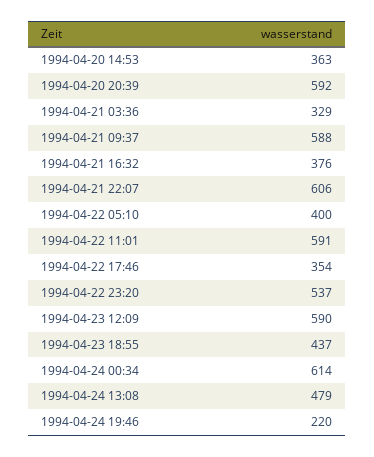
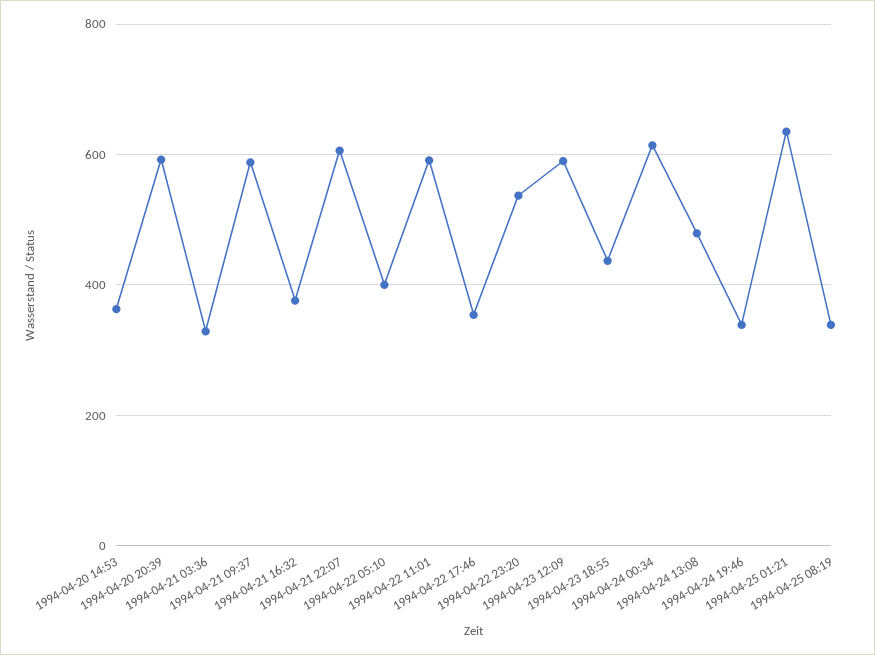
1994-04-24 19:46: 220 -> 340
1994-04-25 01:21: none -> 640
1994-04-25 08:19: none -> 340

